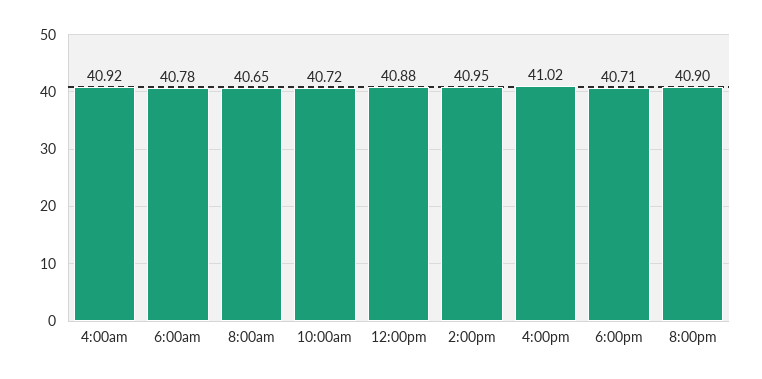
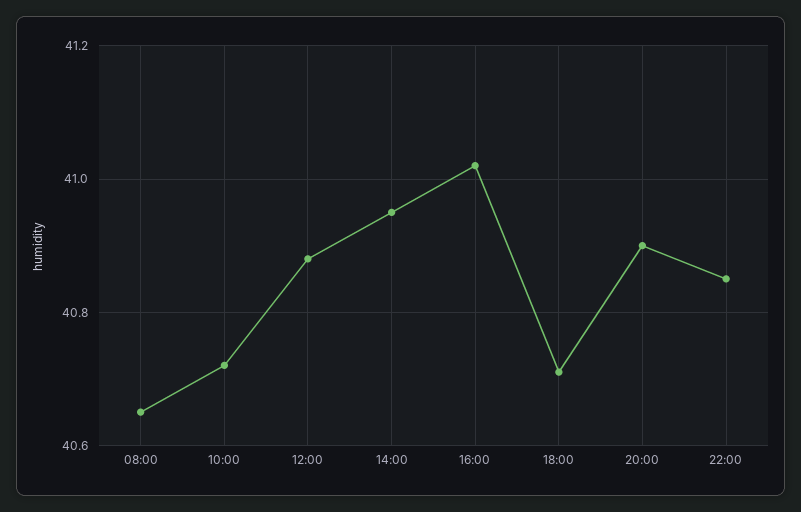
4:00am: 40.92 -> none
6:00am: 40.78 -> none
22:00: none -> 40.85

